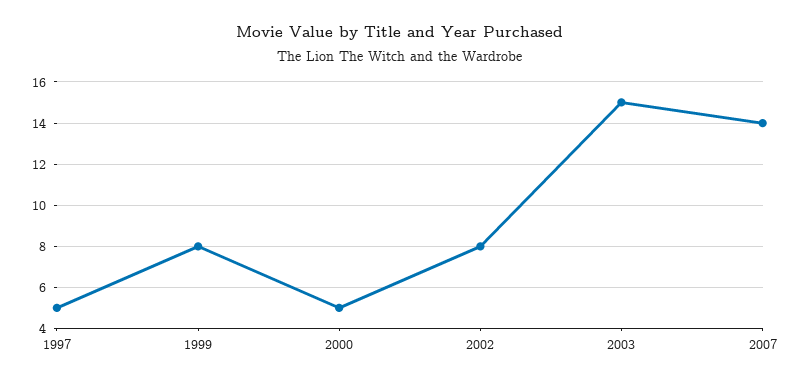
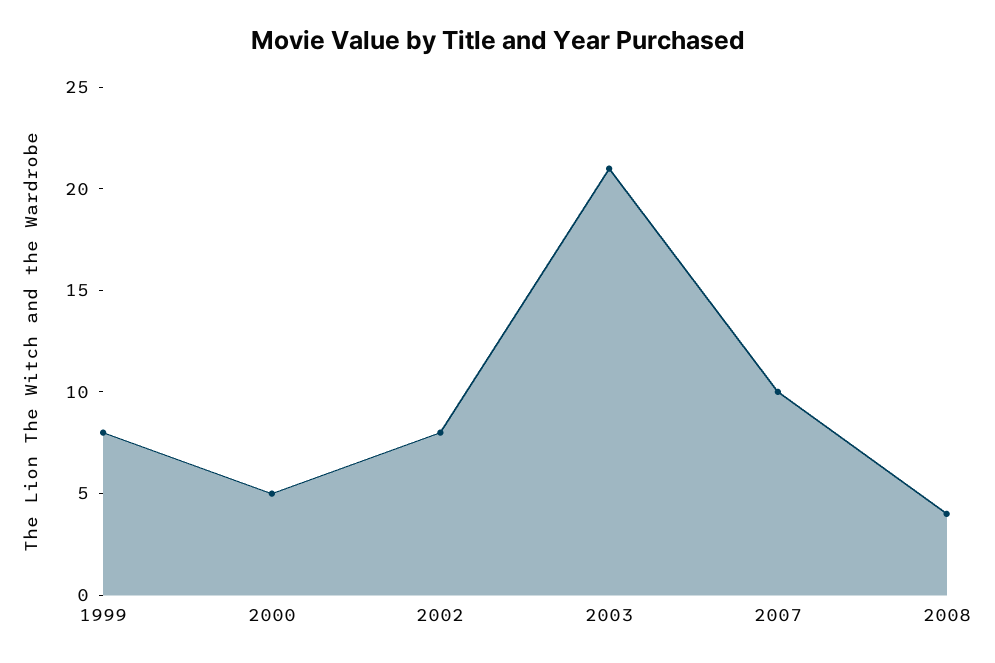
1997: 5 -> none
2003: 15 -> 21
2007: 14 -> 10
2008: none -> 4

